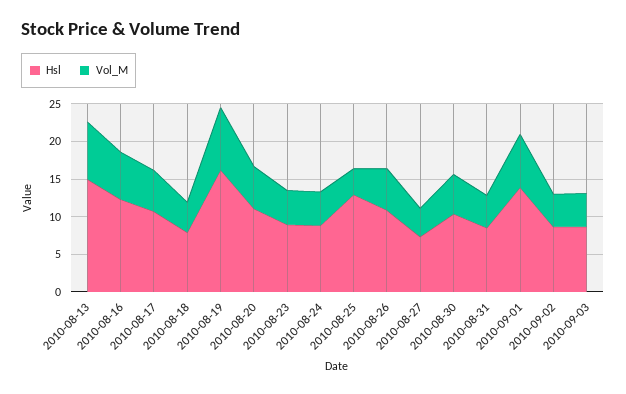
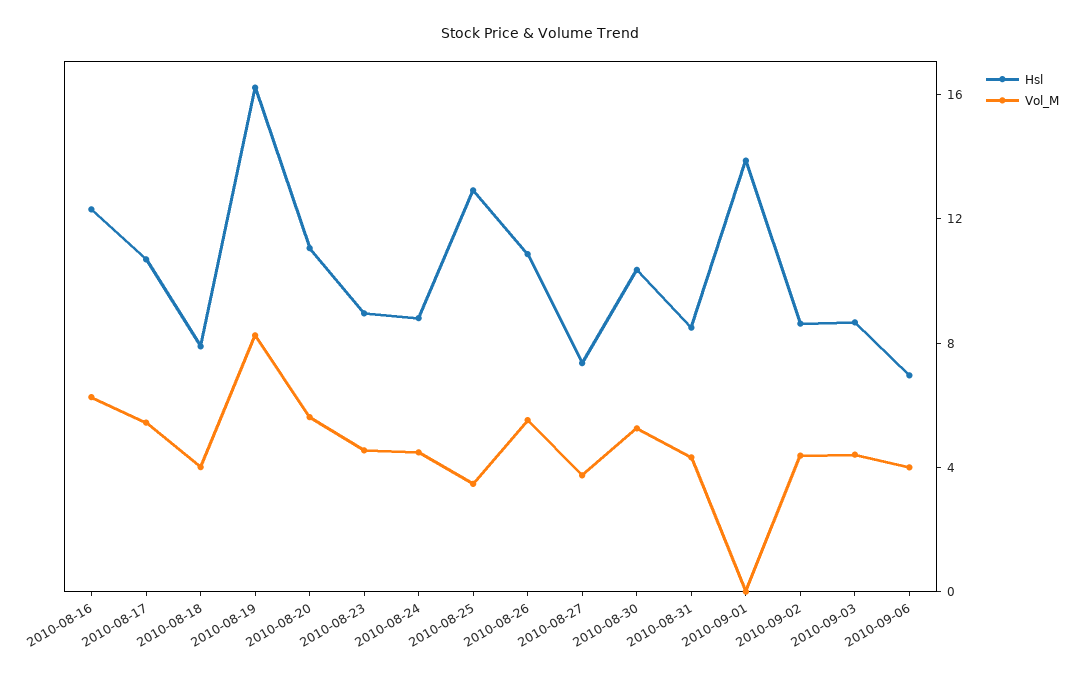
Hsl, 2010-08-13: 15 -> none
Vol_M, 2010-08-13: 7.5 -> none
Vol_M, 2010-09-01: 7.5 -> 0
Hsl, 2010-09-06: none -> 7
Vol_M, 2010-09-06: none -> 4

